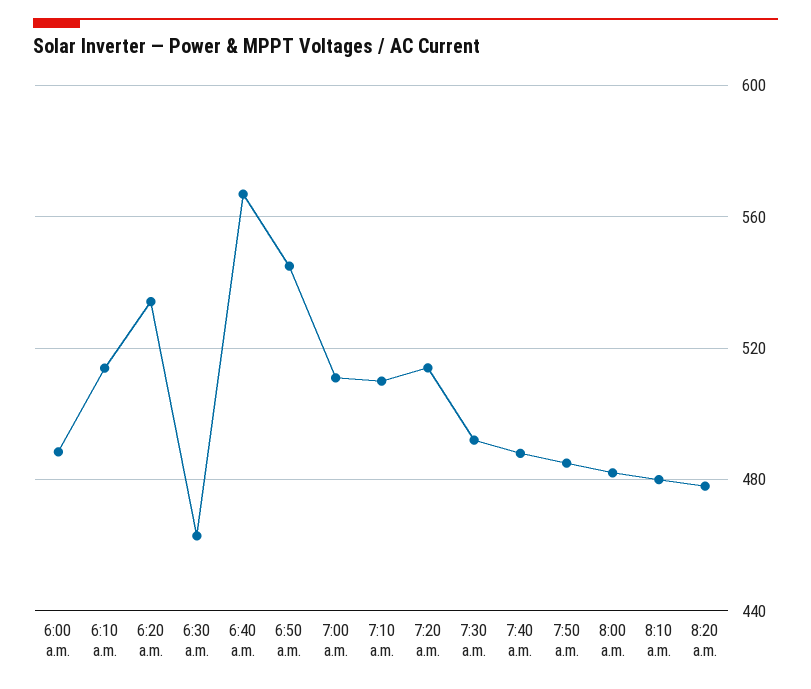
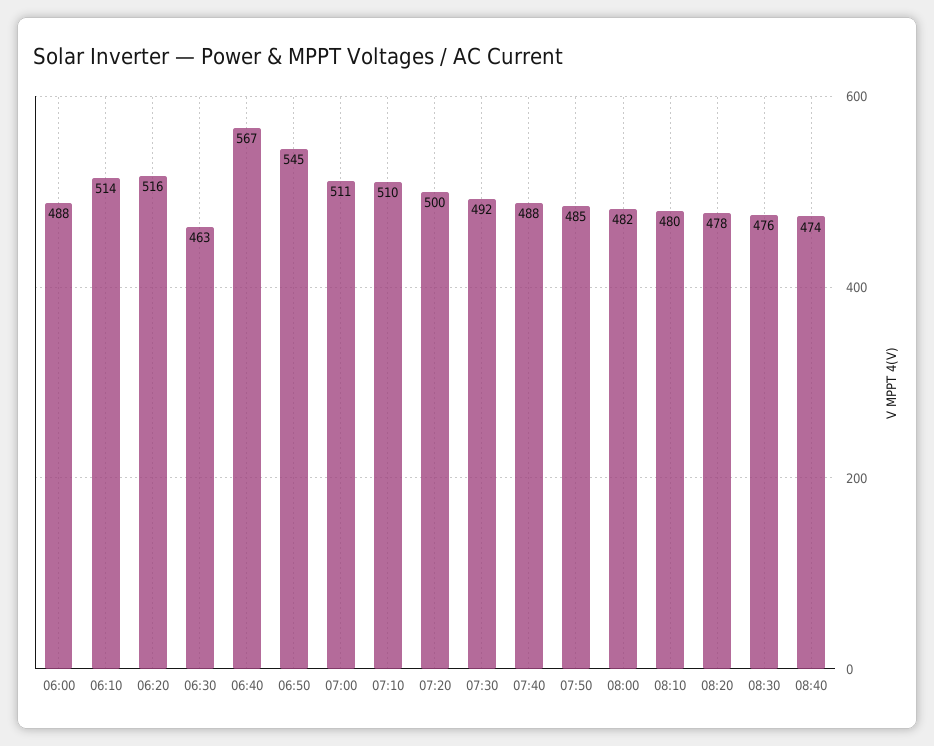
6:20 a.m.: 535 -> 516
7:20 a.m.: 515 -> 500
08:30: none -> 476
08:40: none -> 474

